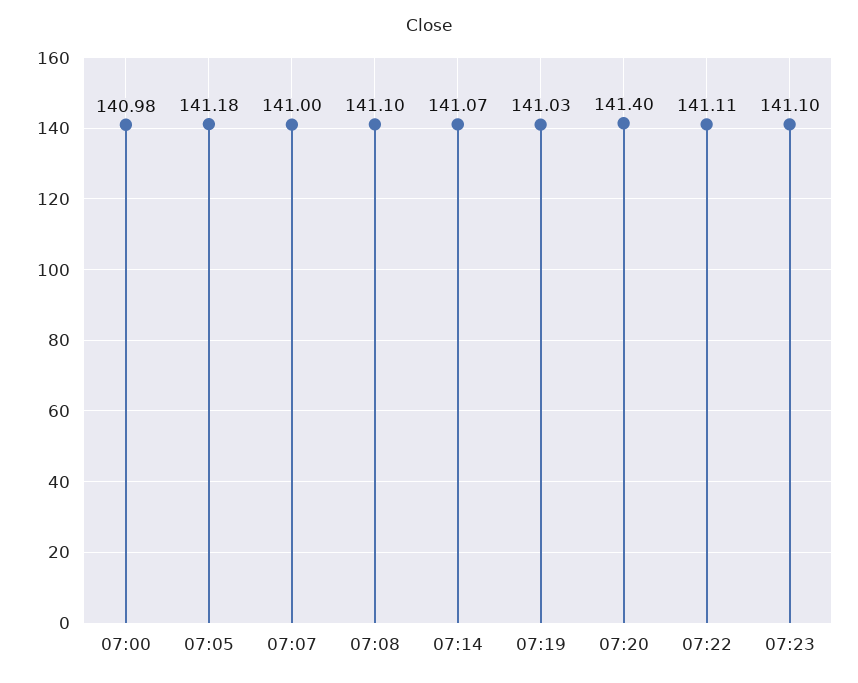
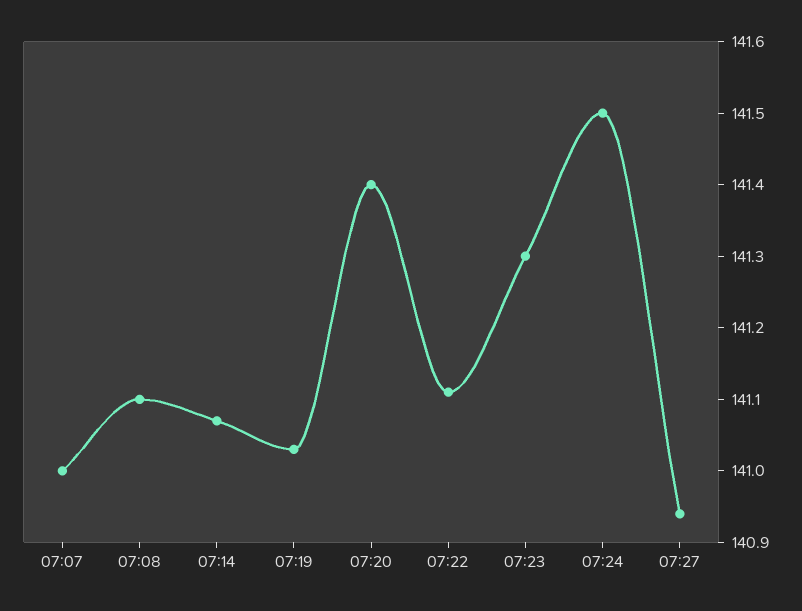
07:00: 140.98 -> none
07:05: 141.18 -> none
07:23: 141.1 -> 141.3
07:24: none -> 141.5
07:27: none -> 140.95

